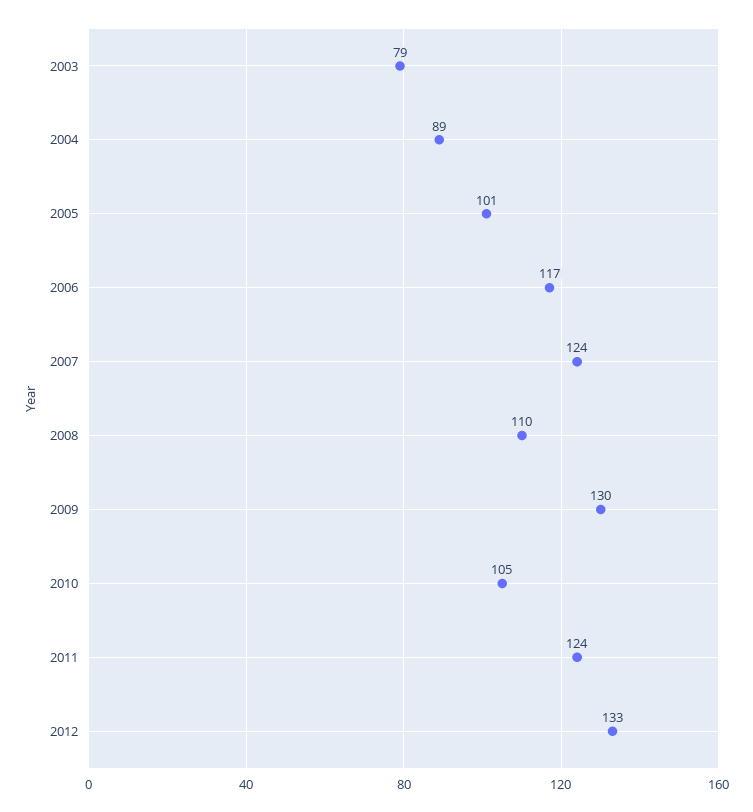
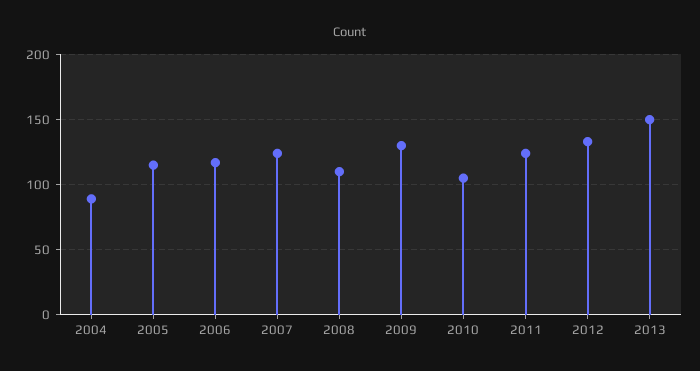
2003: 79 -> none
2005: 101 -> 115
2013: none -> 150

